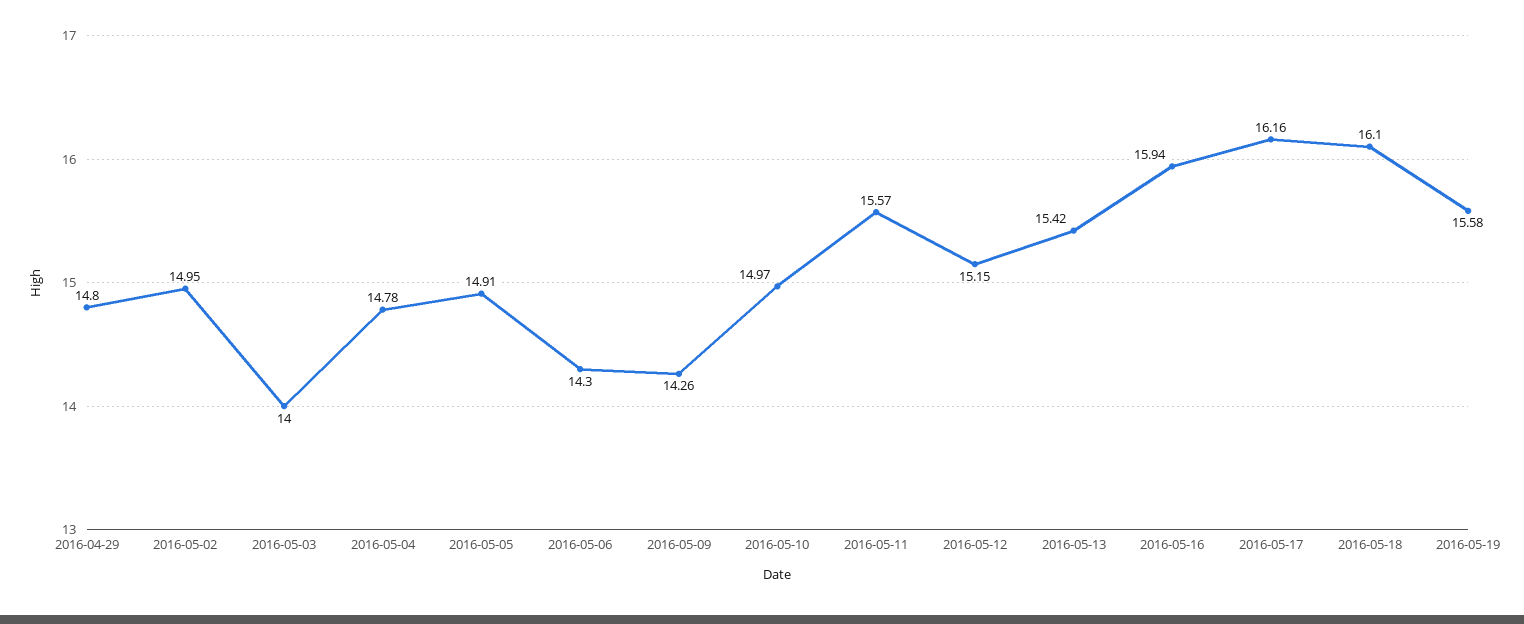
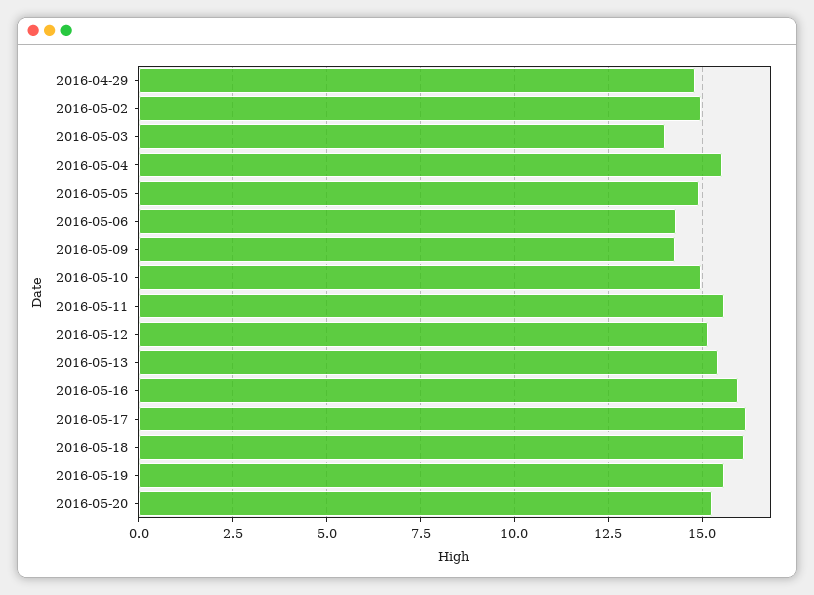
2016-05-04: 14.78 -> 15.5
2016-05-20: none -> 15.25

